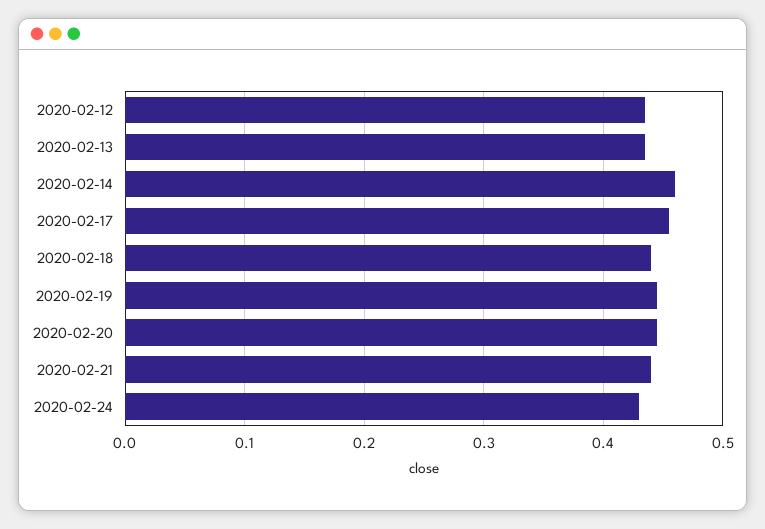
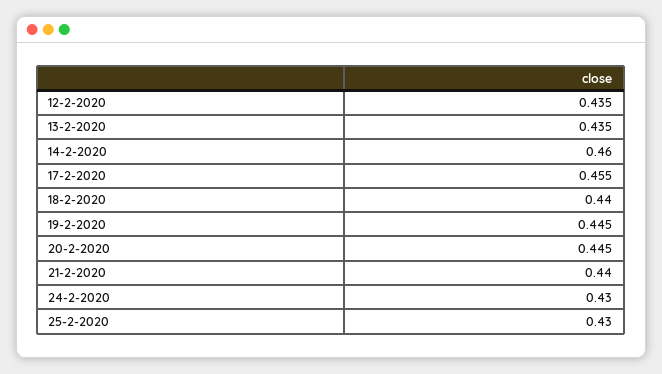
25-2-2020: none -> 0.43

